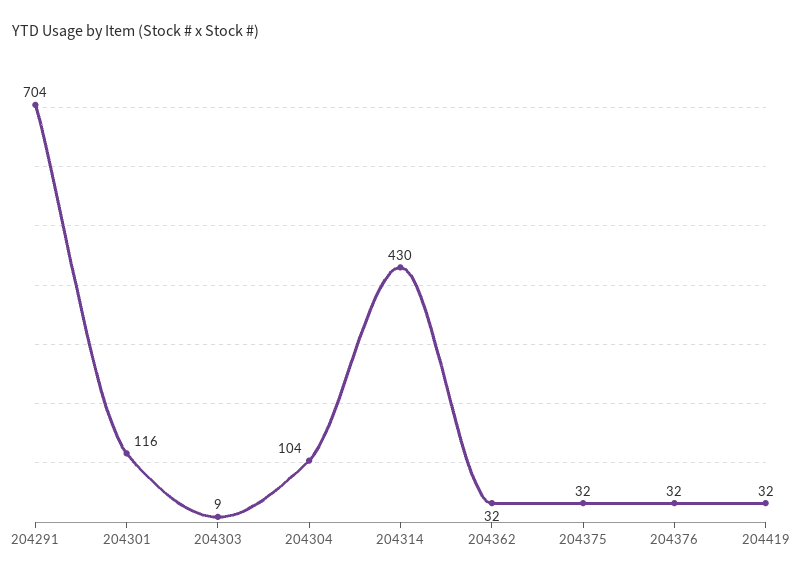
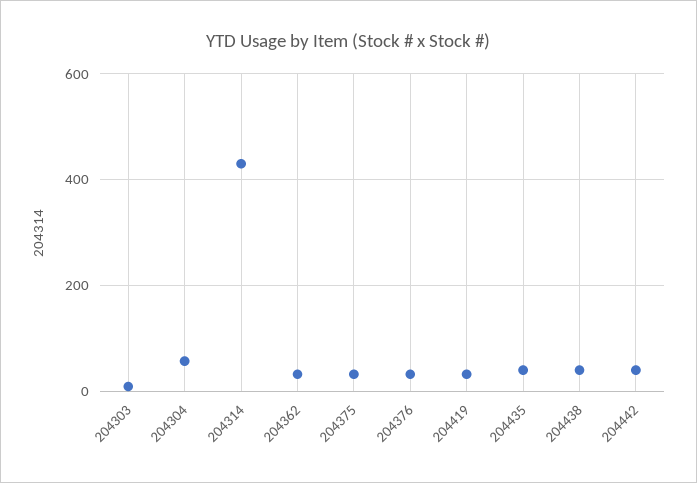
204291: 704 -> none
204301: 116 -> none
204304: 104 -> 60
204435: none -> 40
204438: none -> 40
204442: none -> 40

